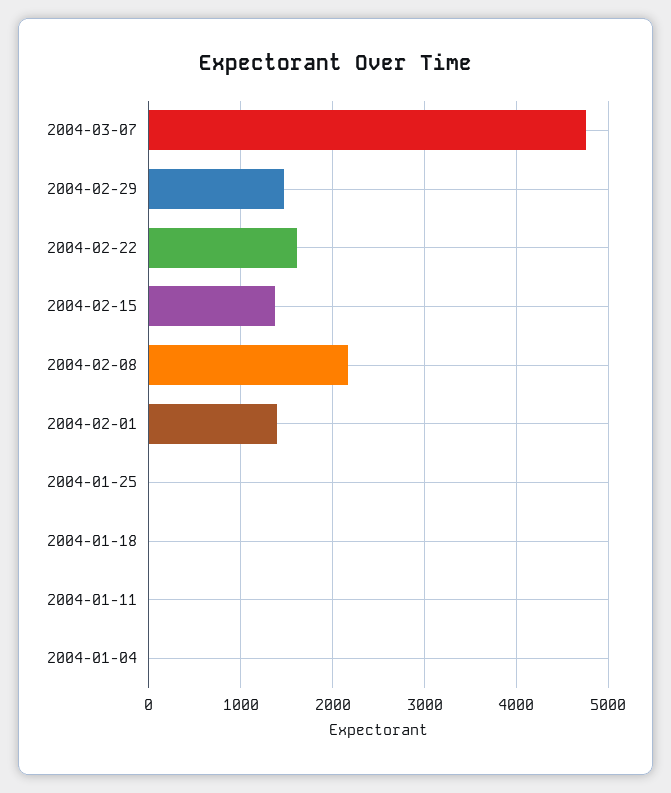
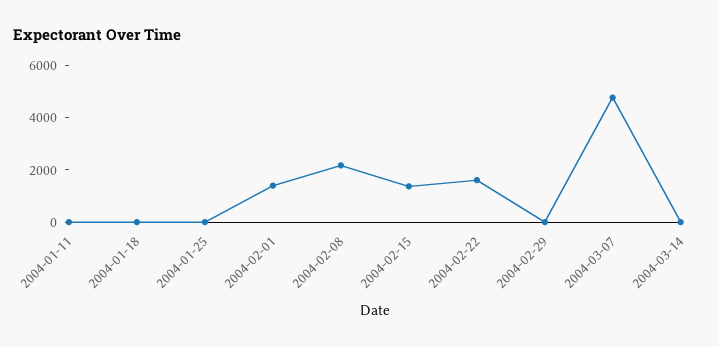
2004-02-29: 1500 -> 0
2004-01-04: 0 -> none
2004-03-14: none -> 0

